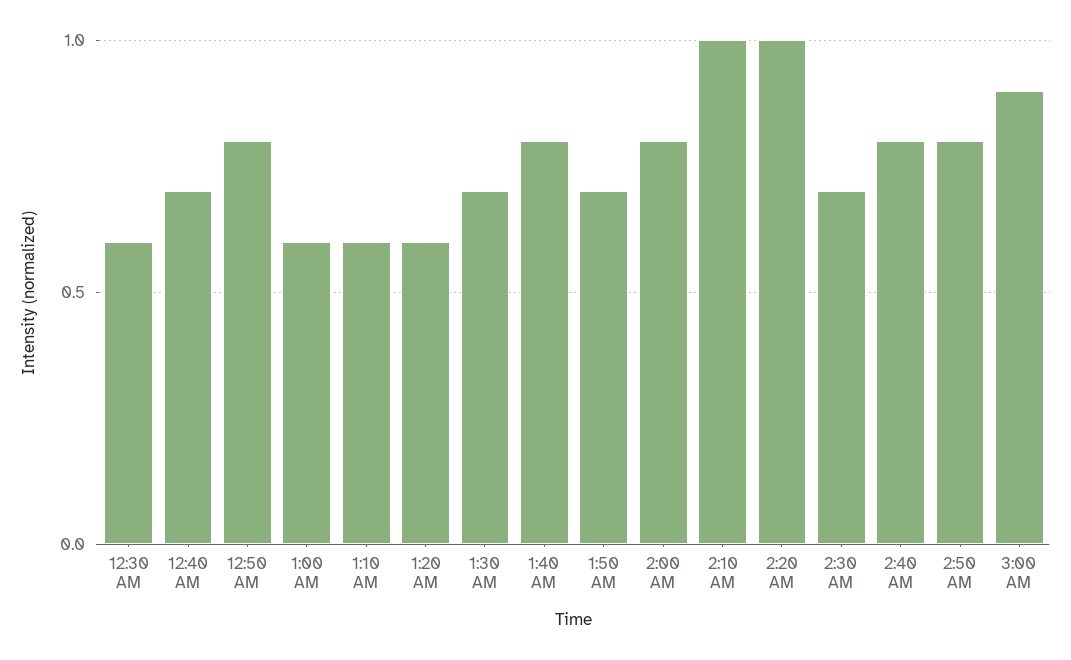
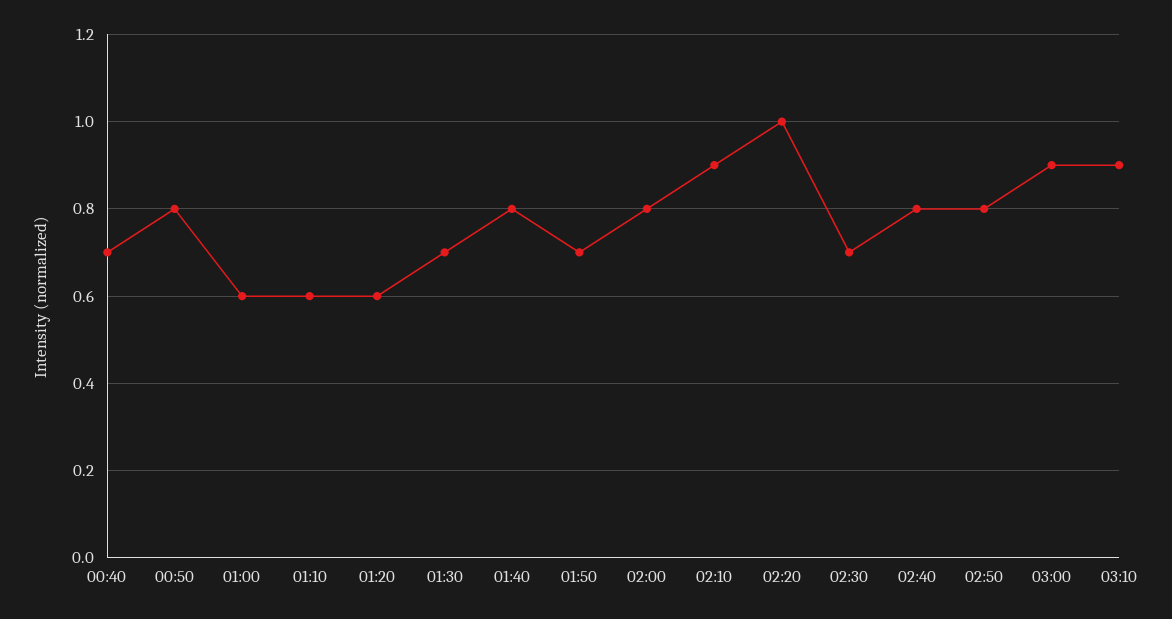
12:30 AM: 0.6 -> none
2:10 AM: 1 -> 0.9
03:10: none -> 0.9

